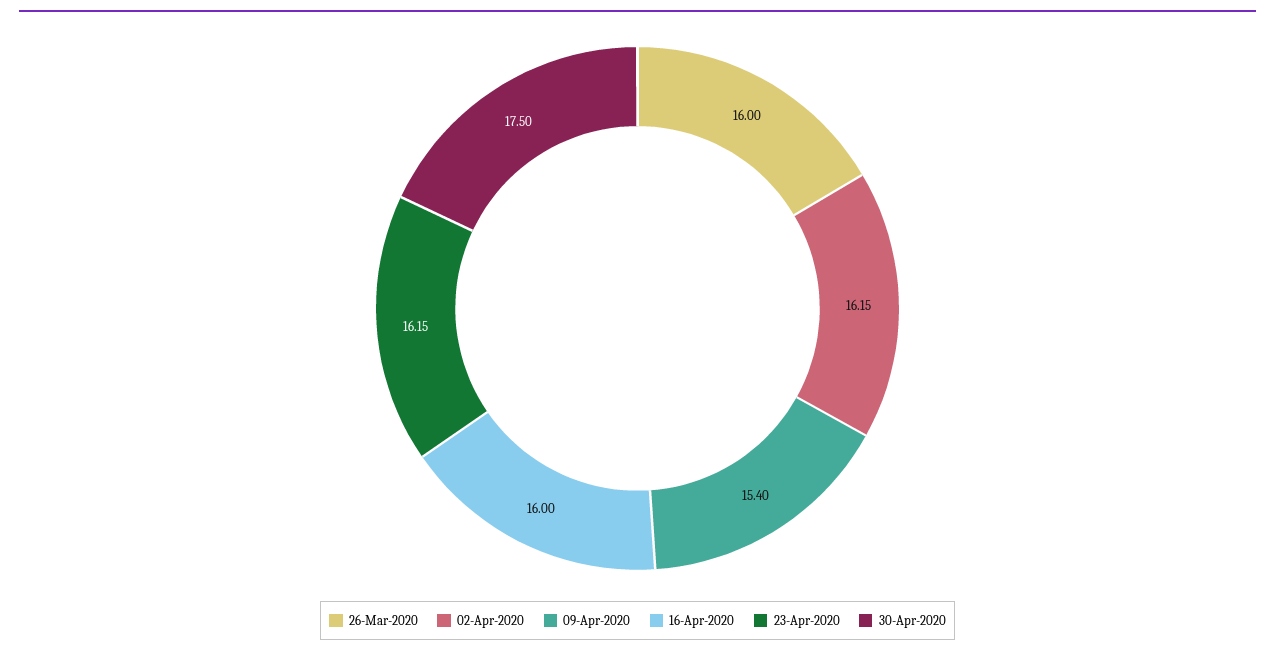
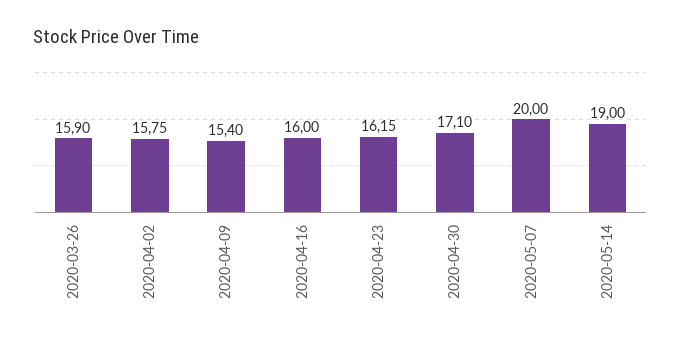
26-Mar-2020: 16 -> 15.9
02-Apr-2020: 16.15 -> 15.75
30-Apr-2020: 17.5 -> 17.1
2020-05-07: none -> 20
2020-05-14: none -> 19

